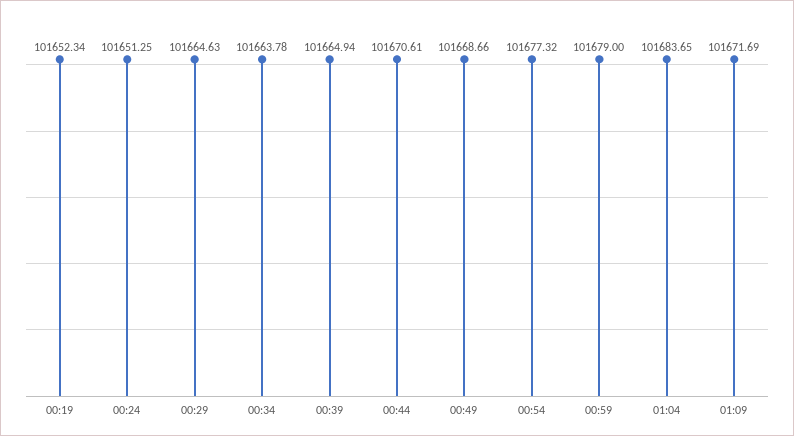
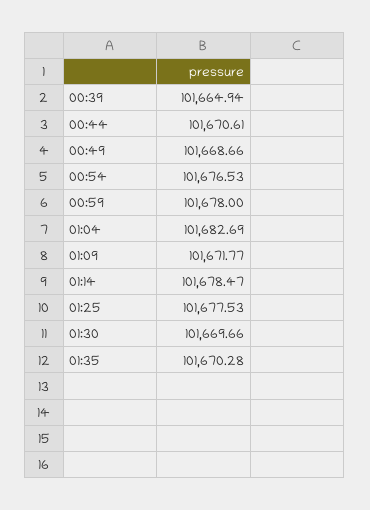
00:19: 101652.34 -> none
00:24: 101651.25 -> none
00:29: 101664.63 -> none
00:34: 101663.78 -> none
00:54: 101677.32 -> 101676.53
00:59: 101679 -> 101678
01:04: 101683.65 -> 101682.69
01:09: 101671.69 -> 101671.77
01:14: none -> 101678.47
01:25: none -> 101677.53
01:30: none -> 101669.66
01:35: none -> 101670.28

